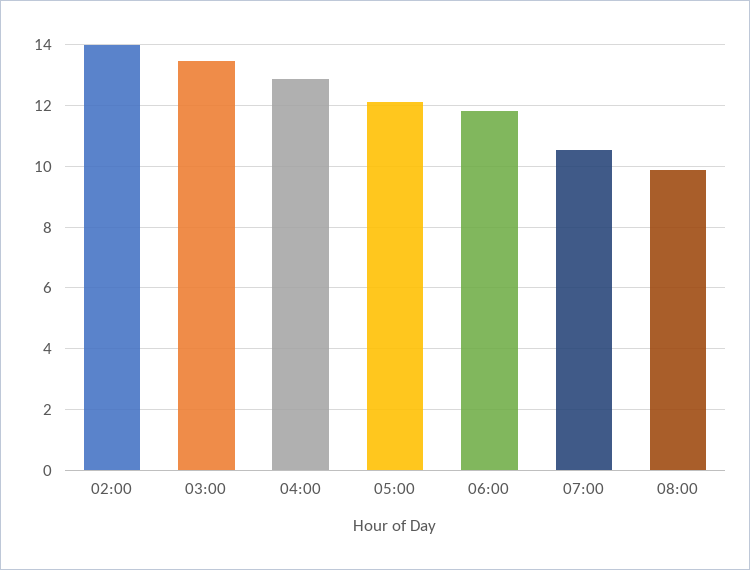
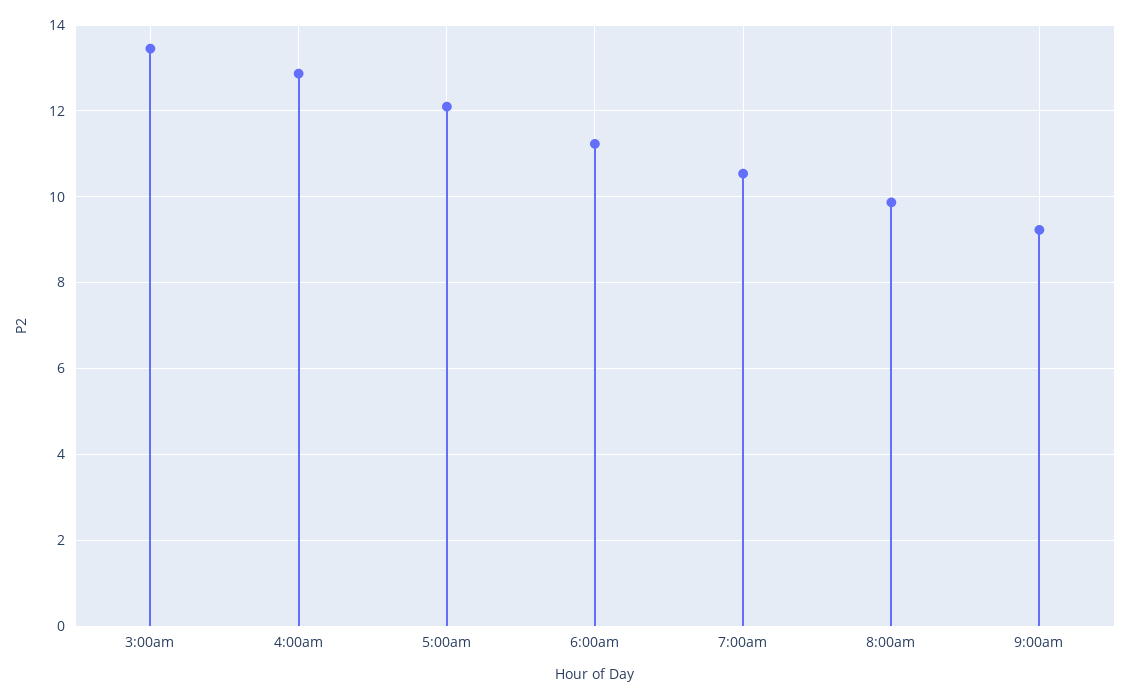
02:00: 14 -> none
06:00: 11.8 -> 11.2
9:00am: none -> 9.2

